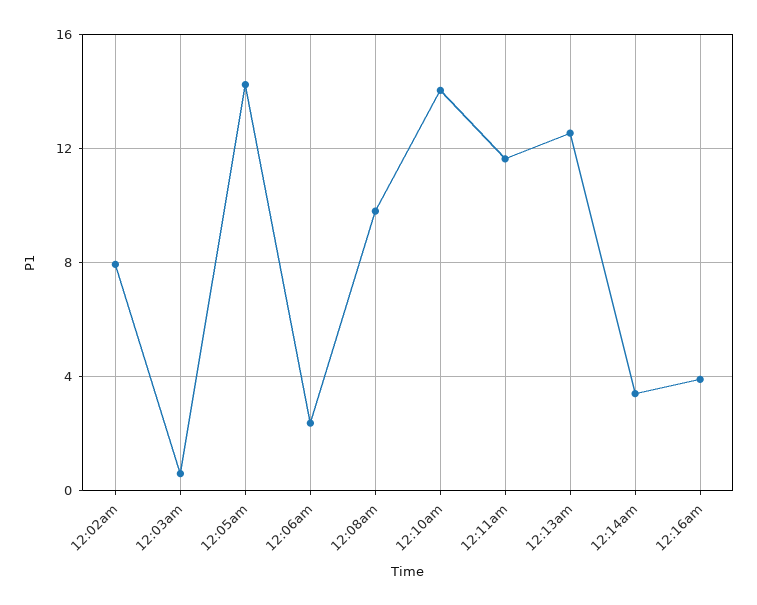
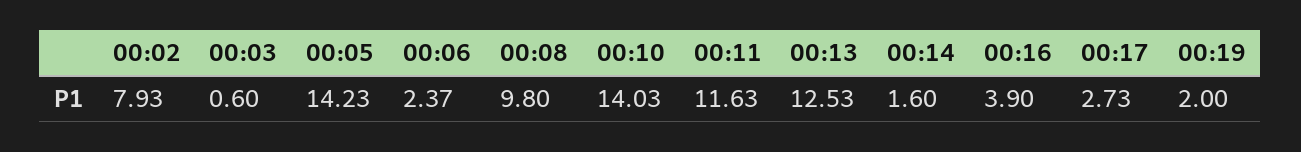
12:14am: 3.5 -> 1.6
00:17: none -> 2.73
00:19: none -> 2

